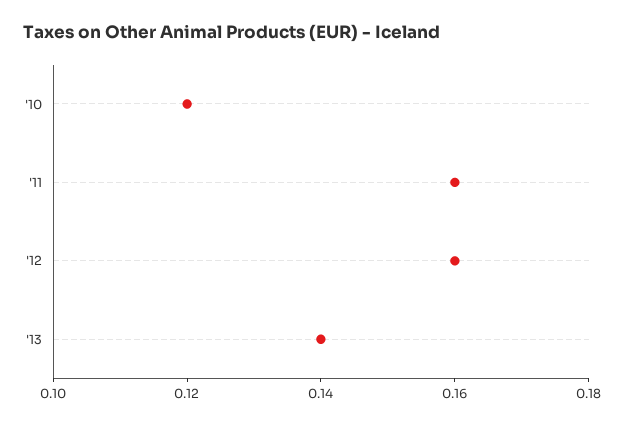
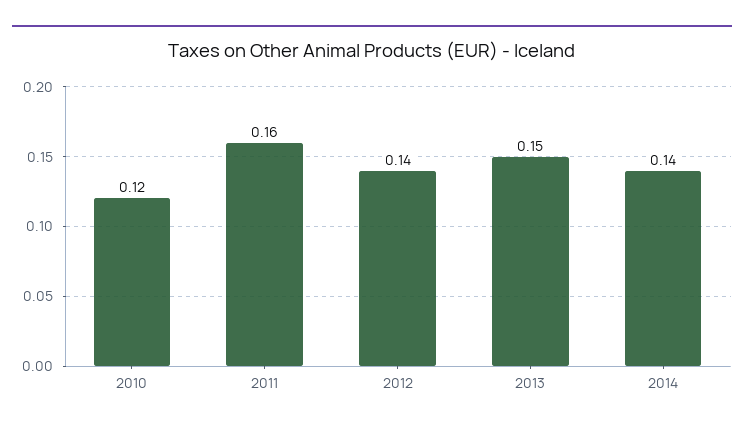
'12: 0.16 -> 0.14
'13: 0.14 -> 0.15
2014: none -> 0.14

